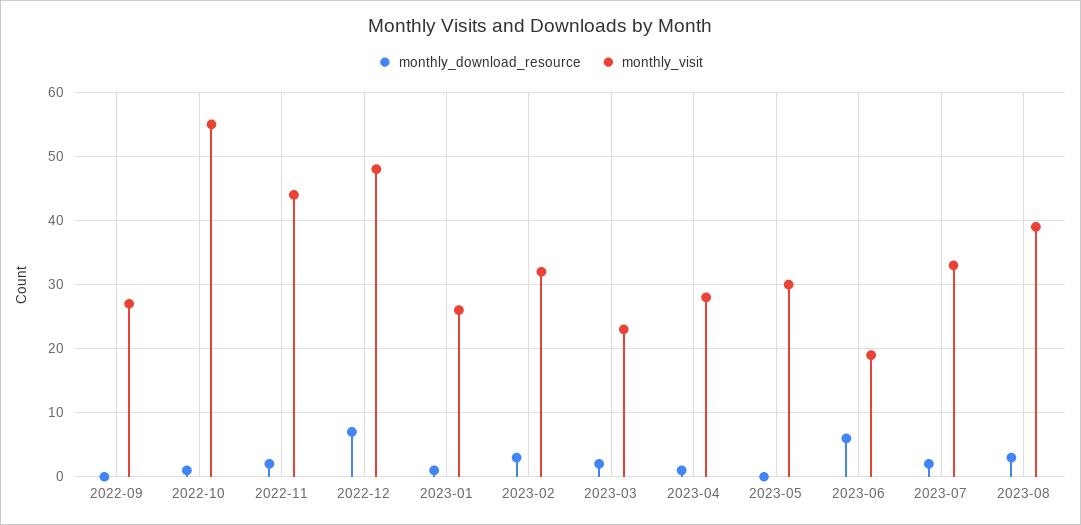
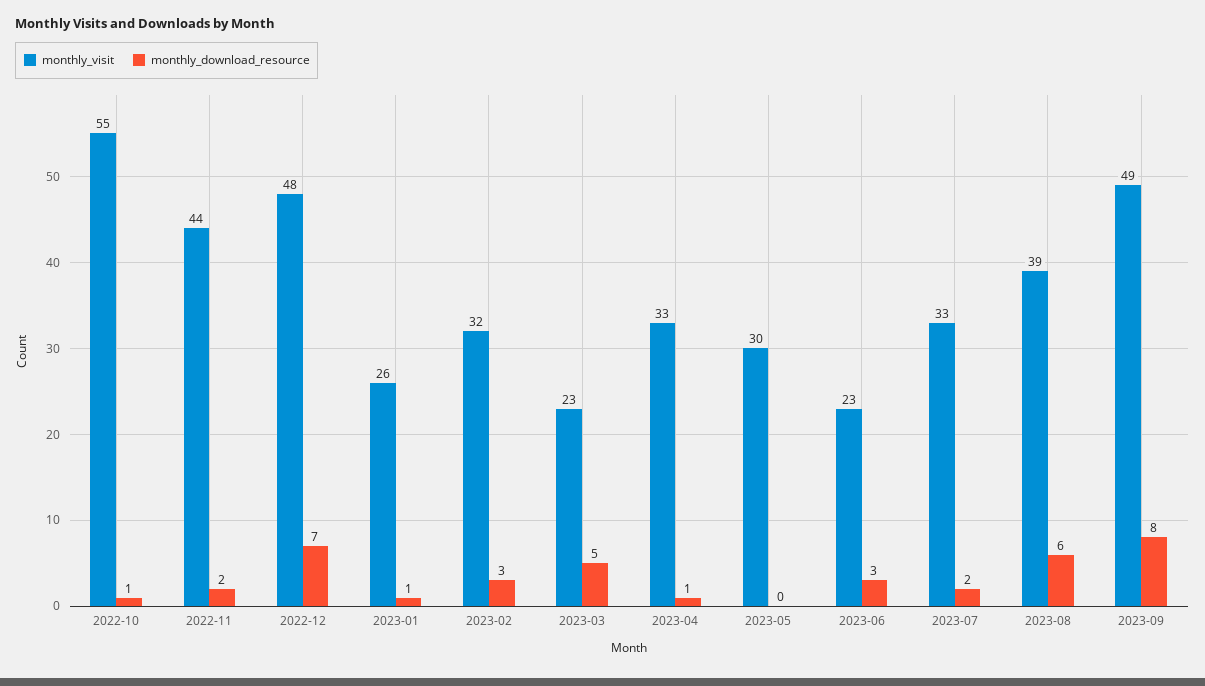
monthly_download_resource, 2022-09: 0 -> none
monthly_visit, 2022-09: 27 -> none
monthly_download_resource, 2023-03: 2 -> 5
monthly_visit, 2023-04: 28 -> 33
monthly_download_resource, 2023-06: 6 -> 3
monthly_visit, 2023-06: 19 -> 23
monthly_download_resource, 2023-08: 3 -> 6
monthly_visit, 2023-09: none -> 49
monthly_download_resource, 2023-09: none -> 8

